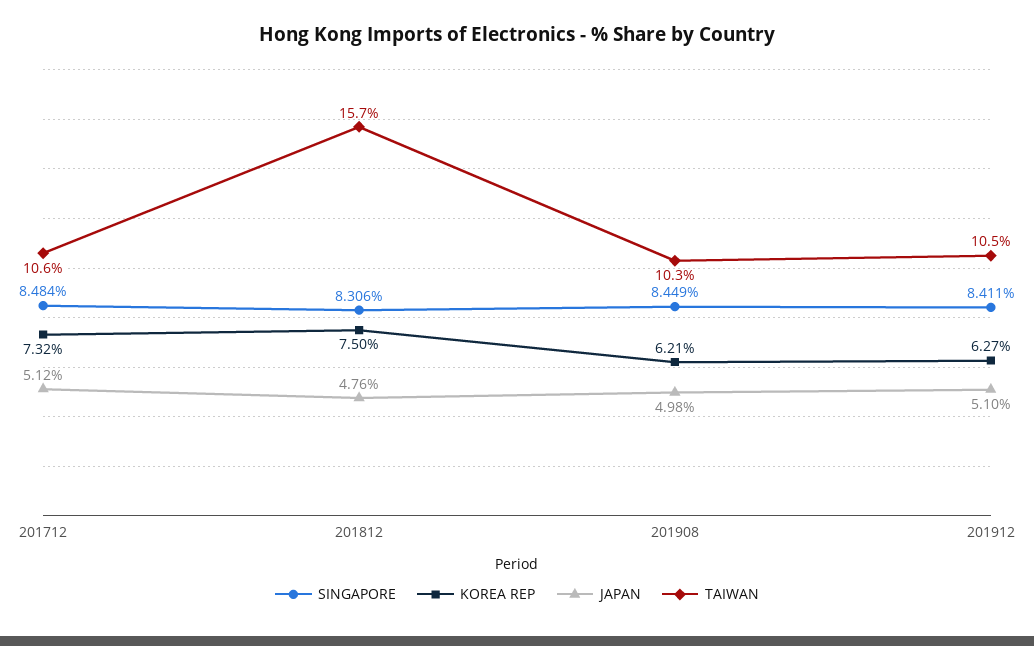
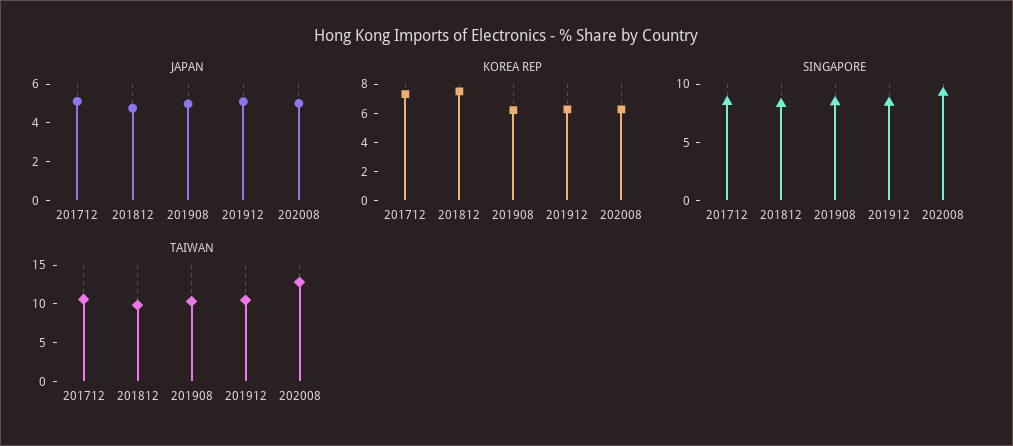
TAIWAN, 201812: 15.7 -> 10
JAPAN, 202008: none -> 5
KOREA REP, 202008: none -> 6
SINGAPORE, 202008: none -> 9
TAIWAN, 202008: none -> 12.5

